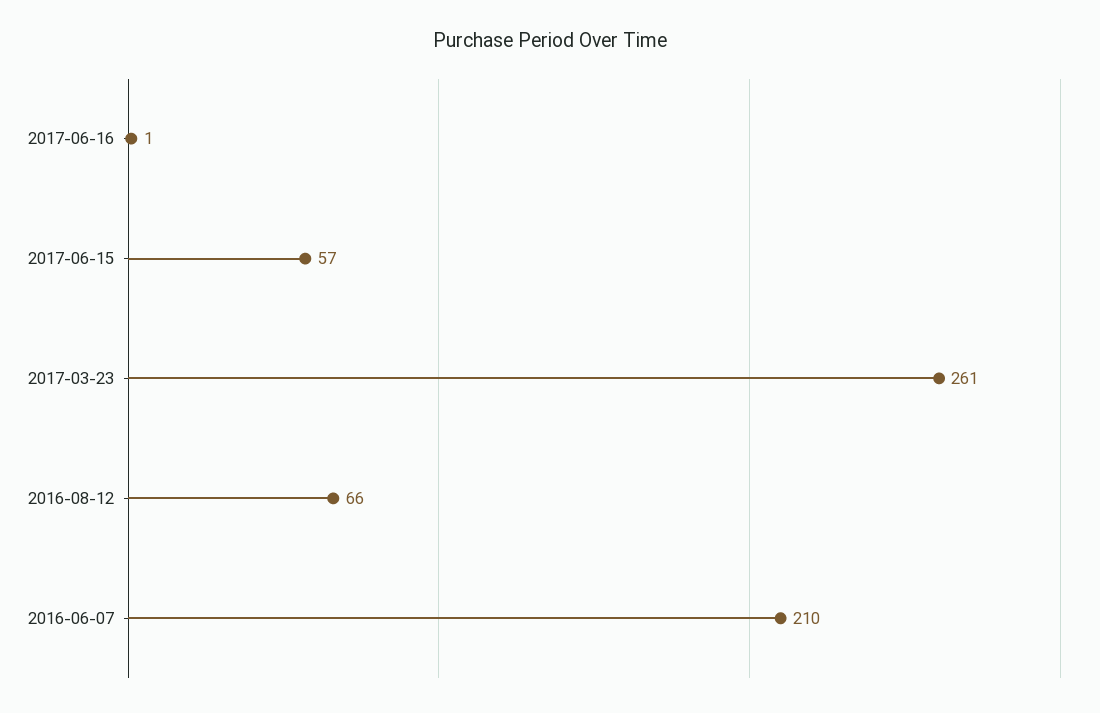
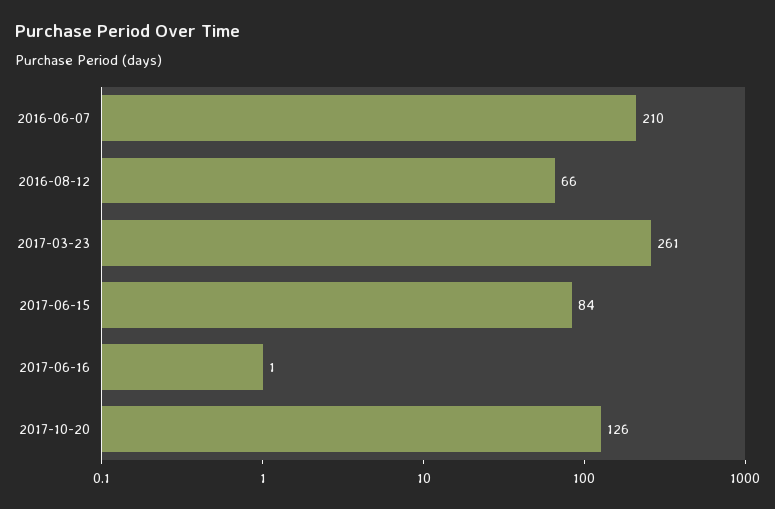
2017-06-15: 57 -> 84
2017-10-20: none -> 126

